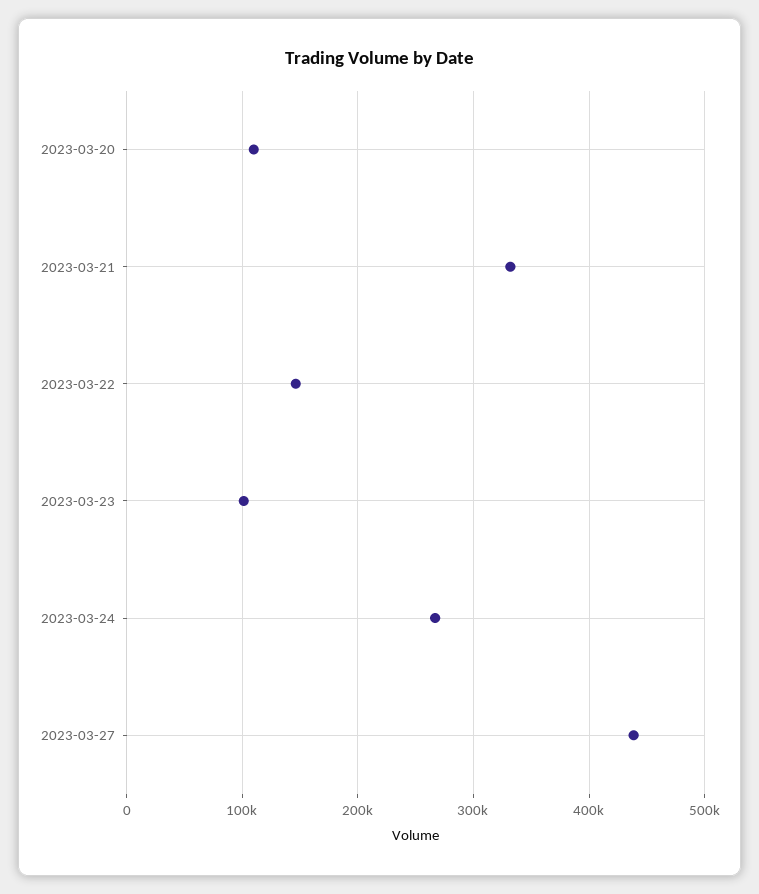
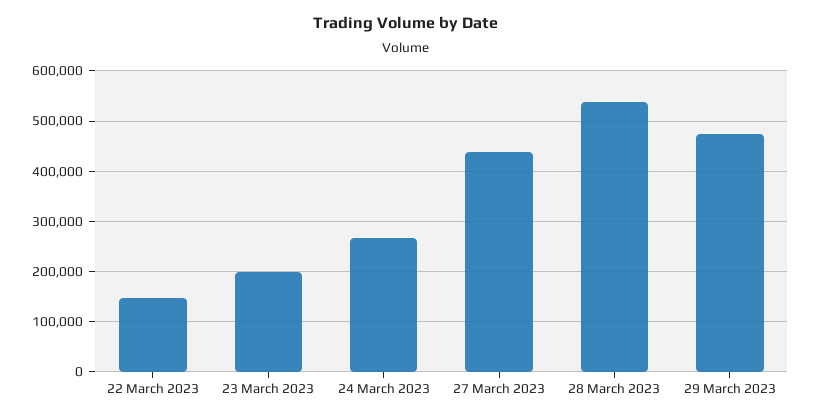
2023-03-20: 110000 -> none
2023-03-21: 330000 -> none
2023-03-23: 100000 -> 200000
28 March 2023: none -> 540000
29 March 2023: none -> 480000

